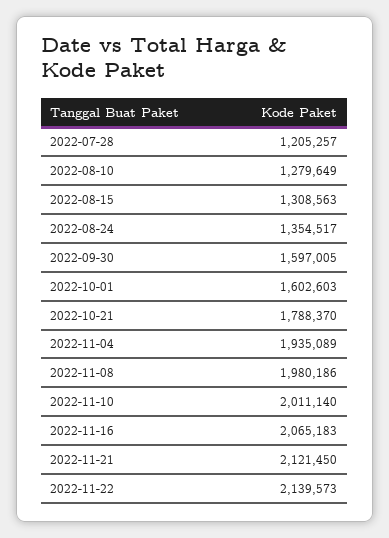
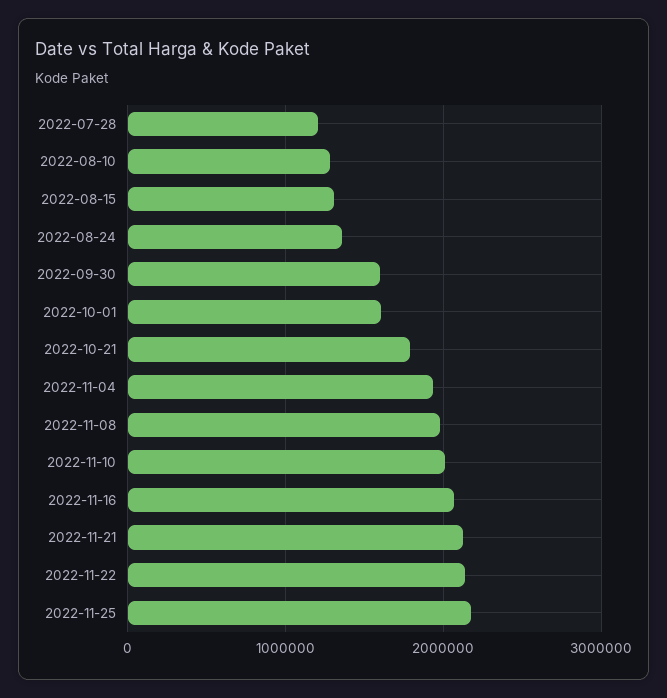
2022-11-25: none -> 2200000

